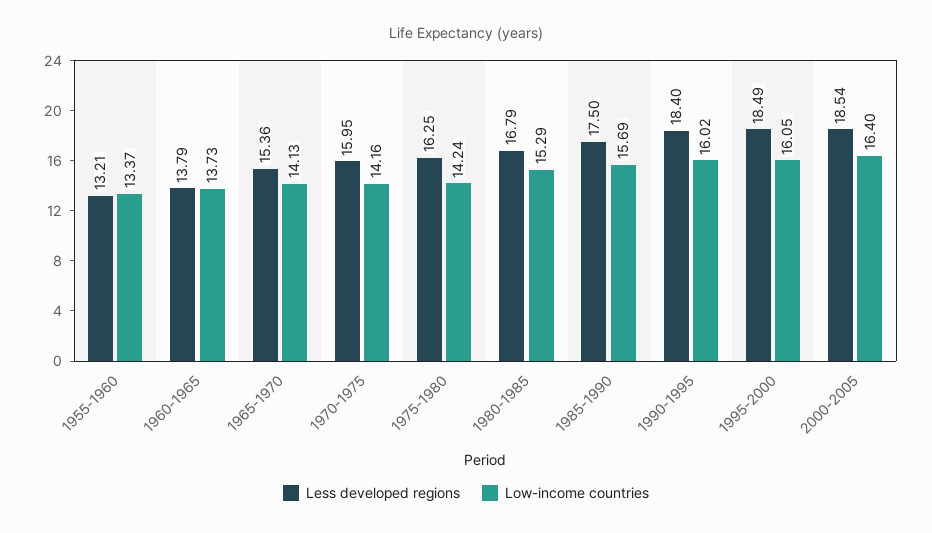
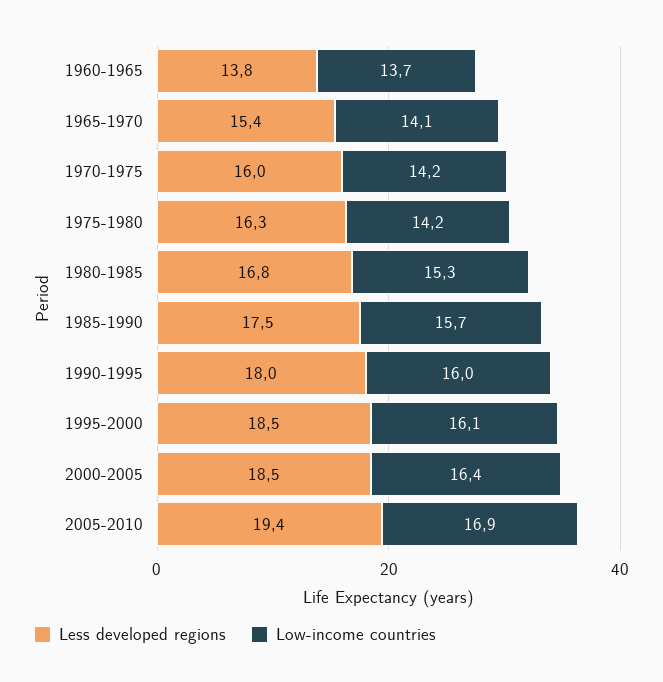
Less developed regions, 1955-1960: 13.21 -> none
Low-income countries, 1955-1960: 13.37 -> none
Less developed regions, 1990-1995: 18.4 -> 18
Less developed regions, 2005-2010: none -> 19.4
Low-income countries, 2005-2010: none -> 16.9

